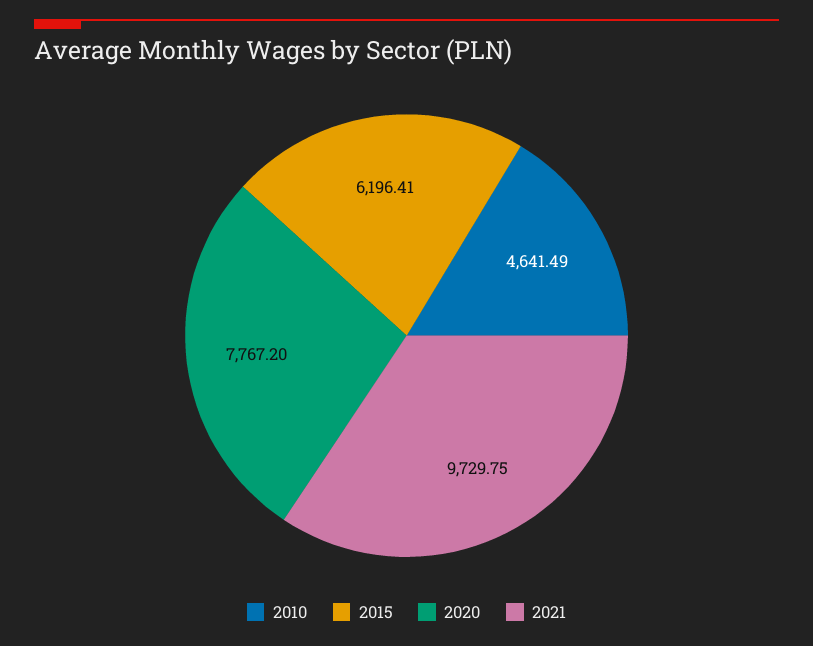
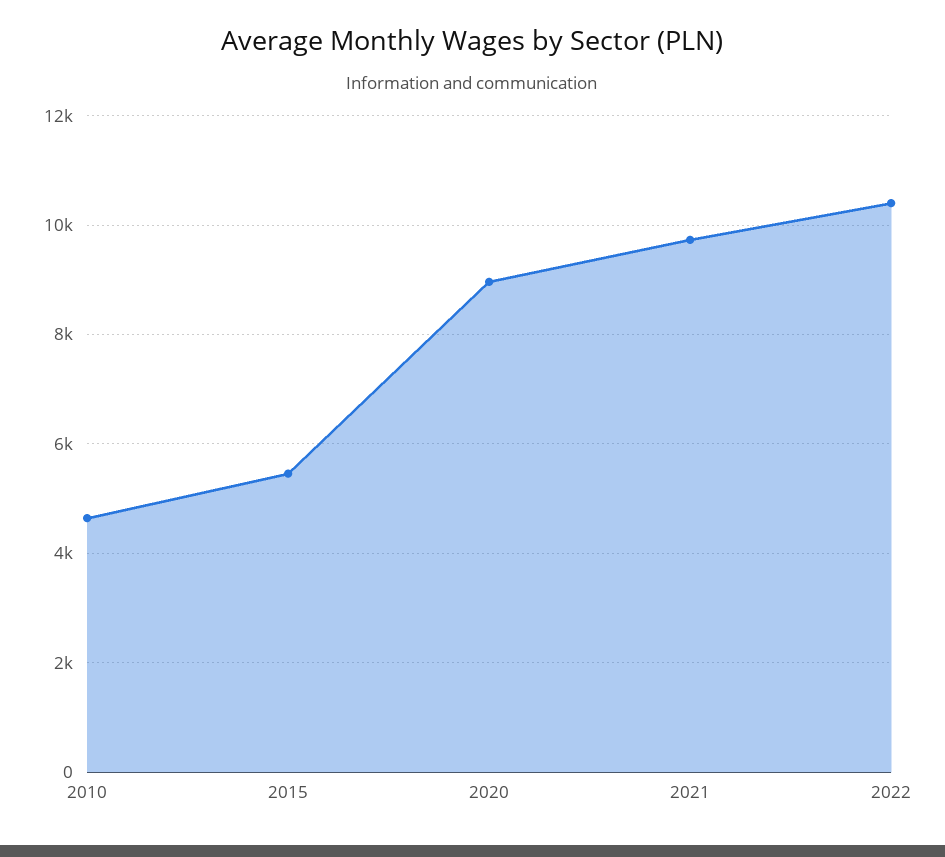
2015: 6196.41 -> 5400
2020: 7767.2 -> 9000
2022: none -> 10400

